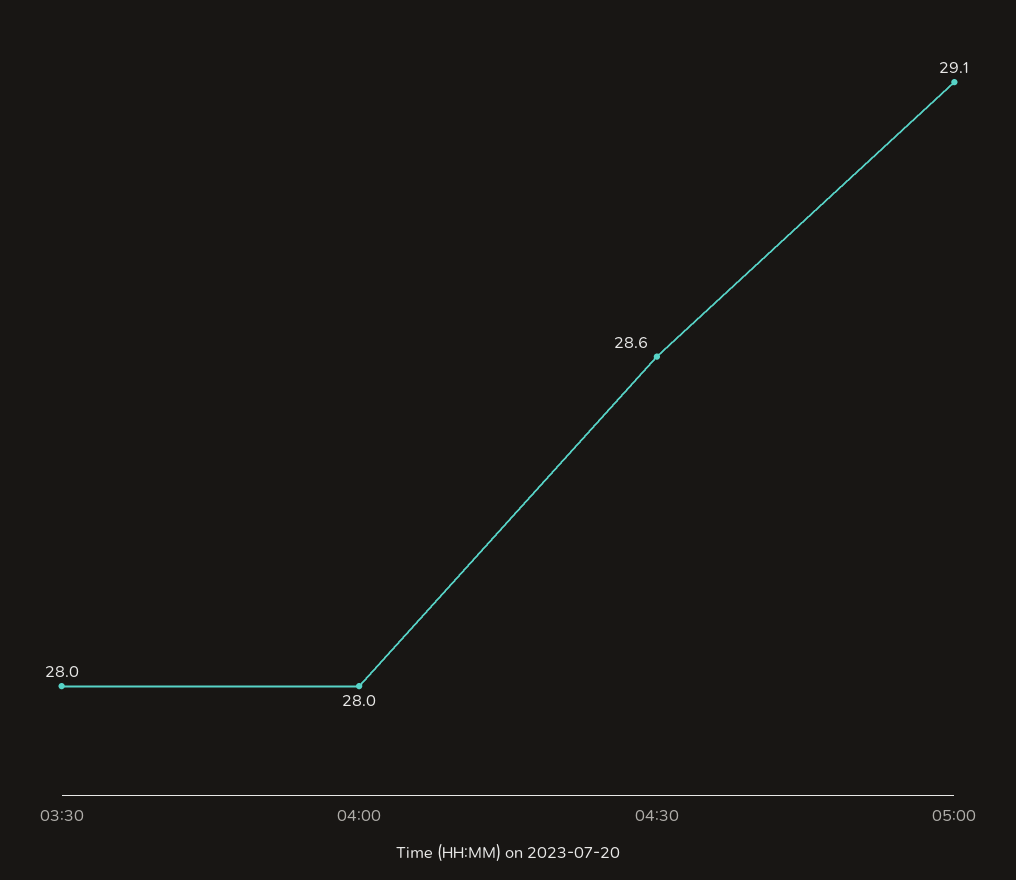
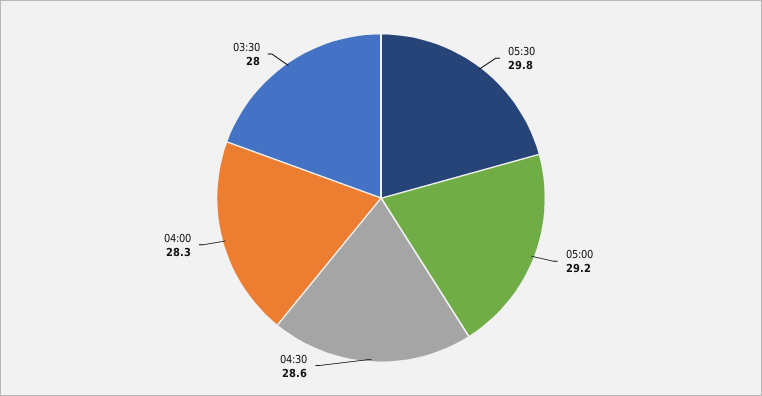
04:00: 28 -> 28.3
05:00: 29.1 -> 29.2
05:30: none -> 29.8

